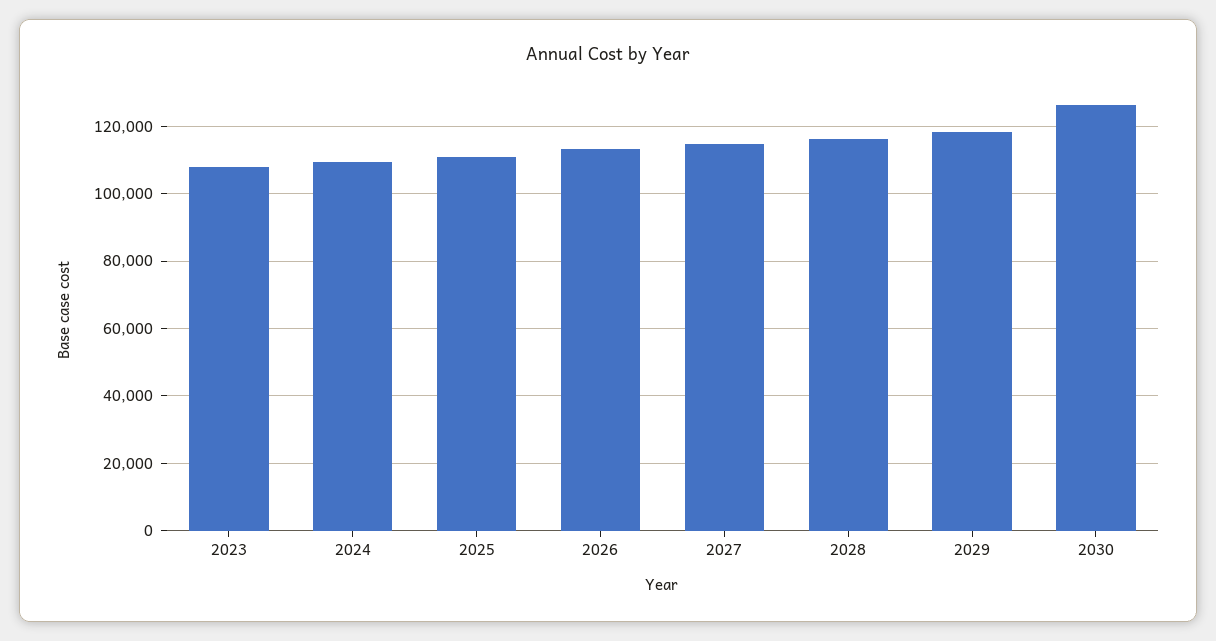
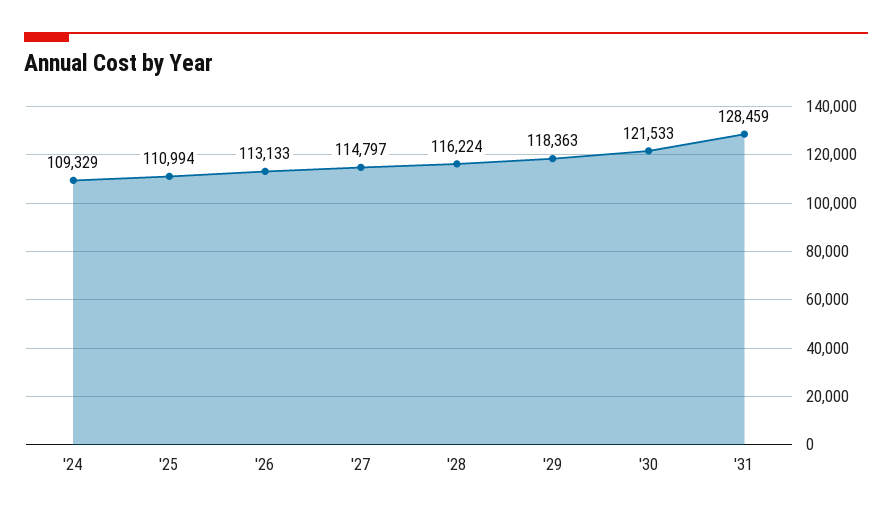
2023: 108000 -> none
2030: 126000 -> 121533
'31: none -> 128459

